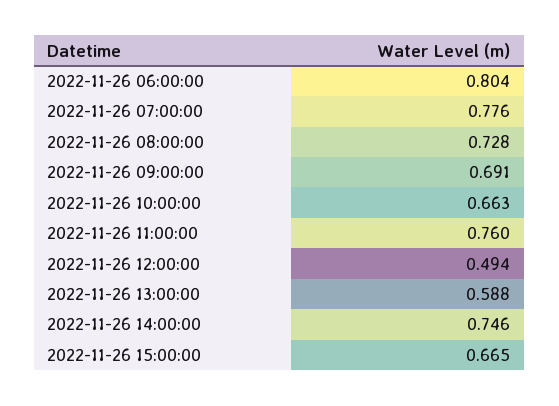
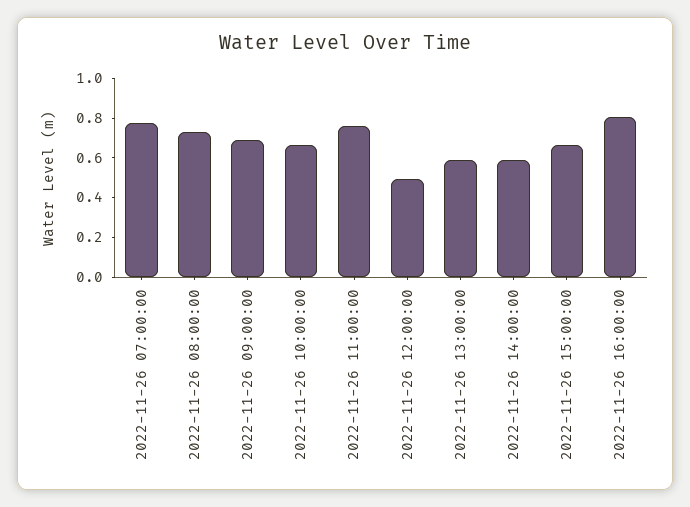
2022-11-26 06:00:00: 0.804 -> none
2022-11-26 14:00:00: 0.746 -> 0.6
2022-11-26 16:00:00: none -> 0.8

